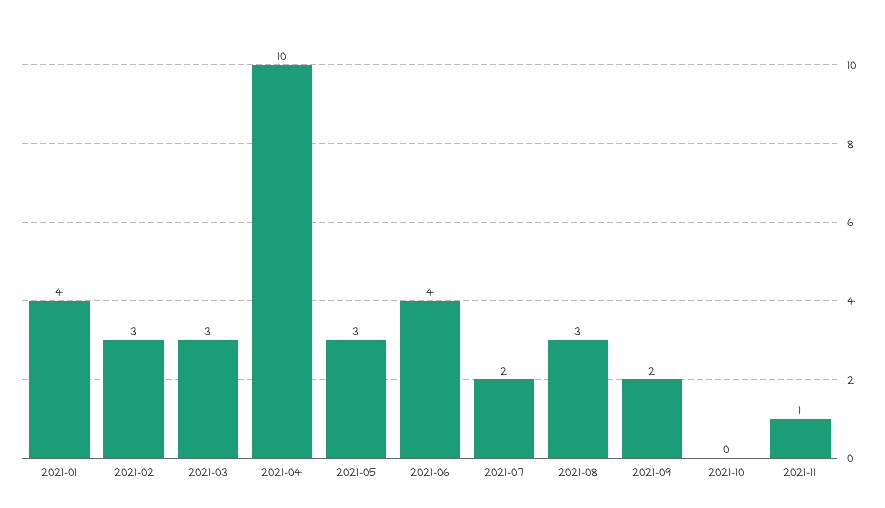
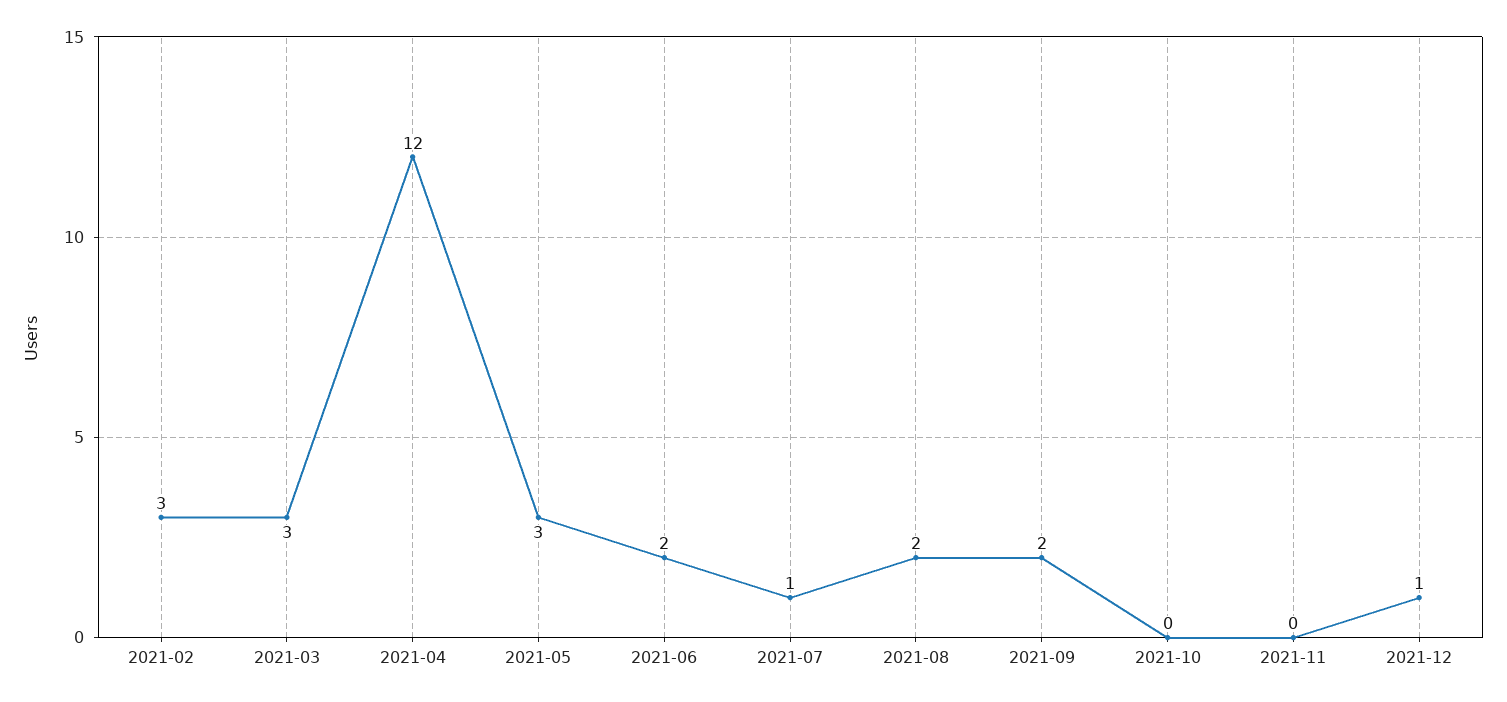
2021-01: 4 -> none
2021-04: 10 -> 12
2021-06: 4 -> 2
2021-07: 2 -> 1
2021-08: 3 -> 2
2021-11: 1 -> 0
2021-12: none -> 1

